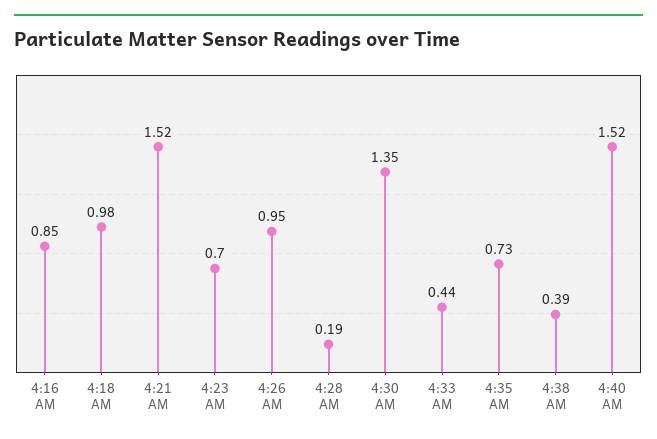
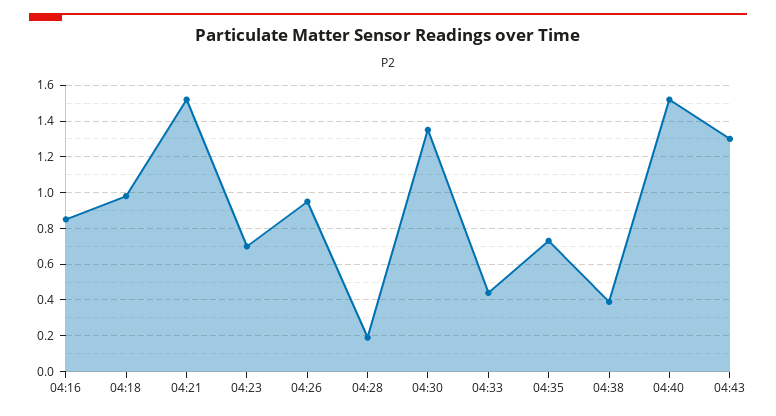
04:43: none -> 1.3

